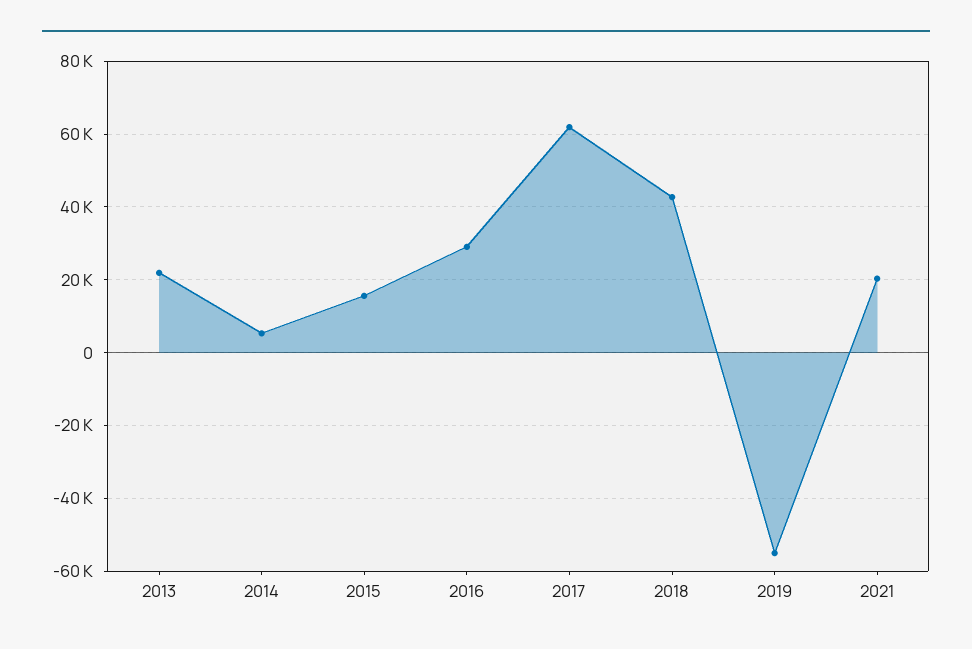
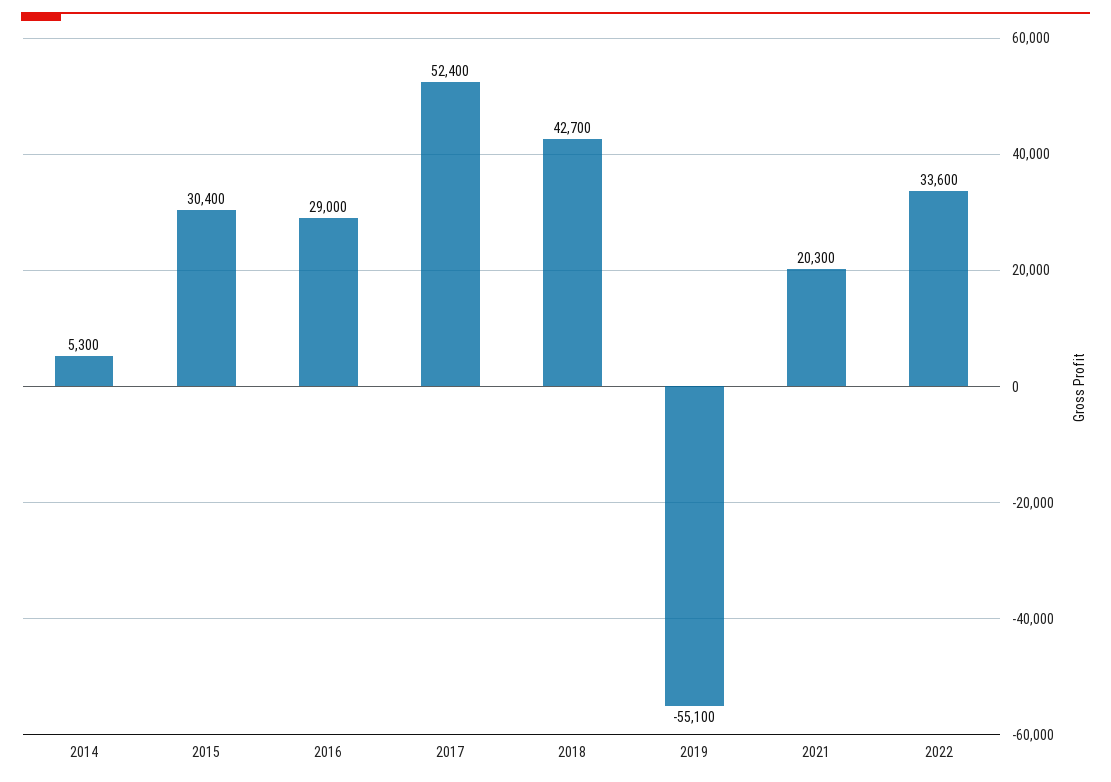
2013: 22000 -> none
2015: 16000 -> 30400
2017: 62000 -> 52400
2022: none -> 33600

